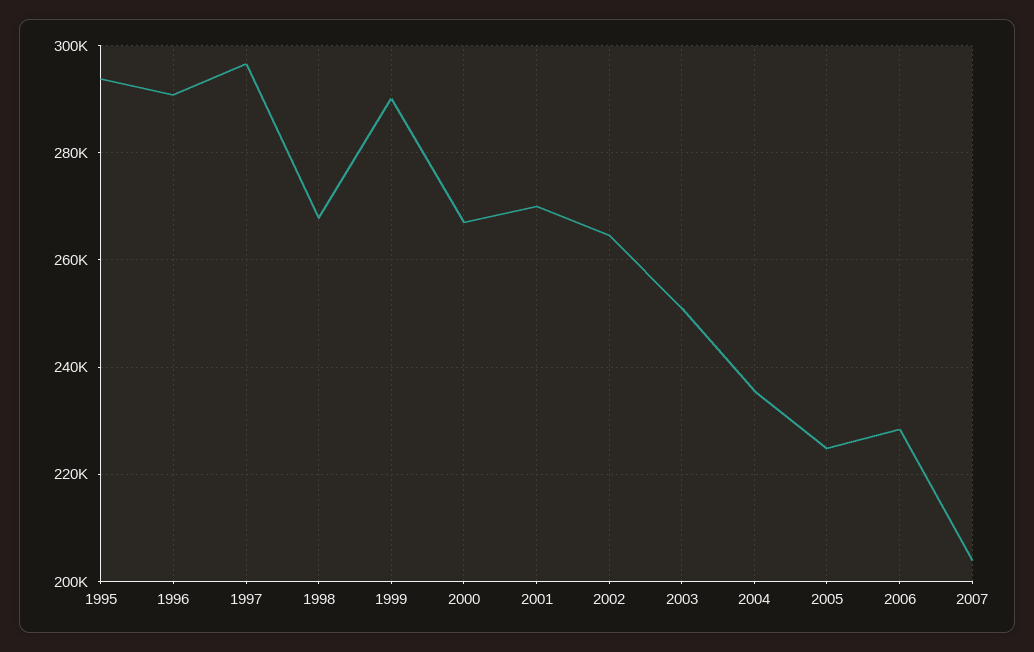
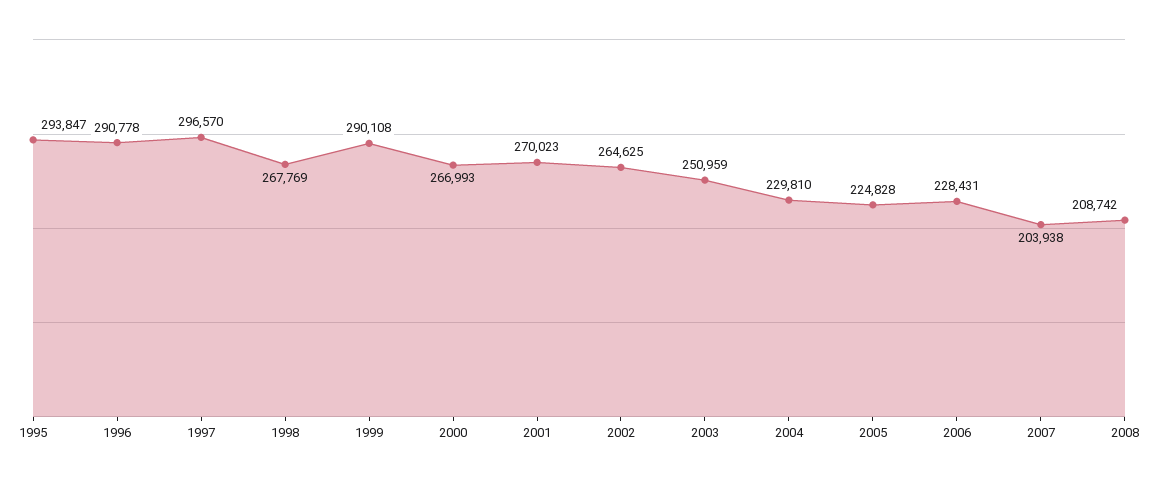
2004: 236000 -> 229810
2008: none -> 208742

